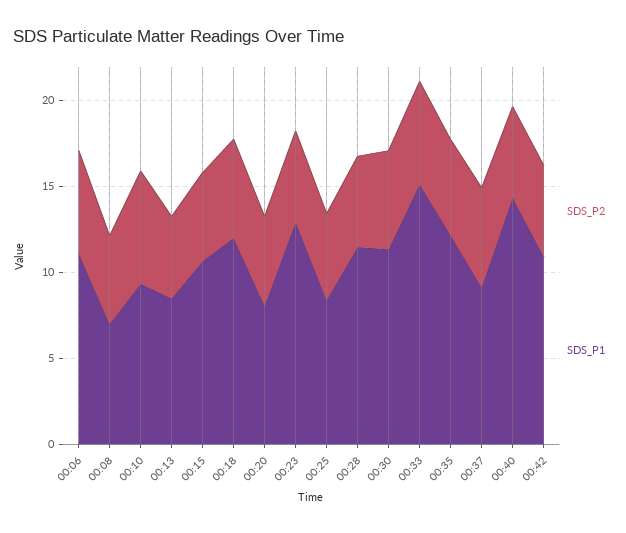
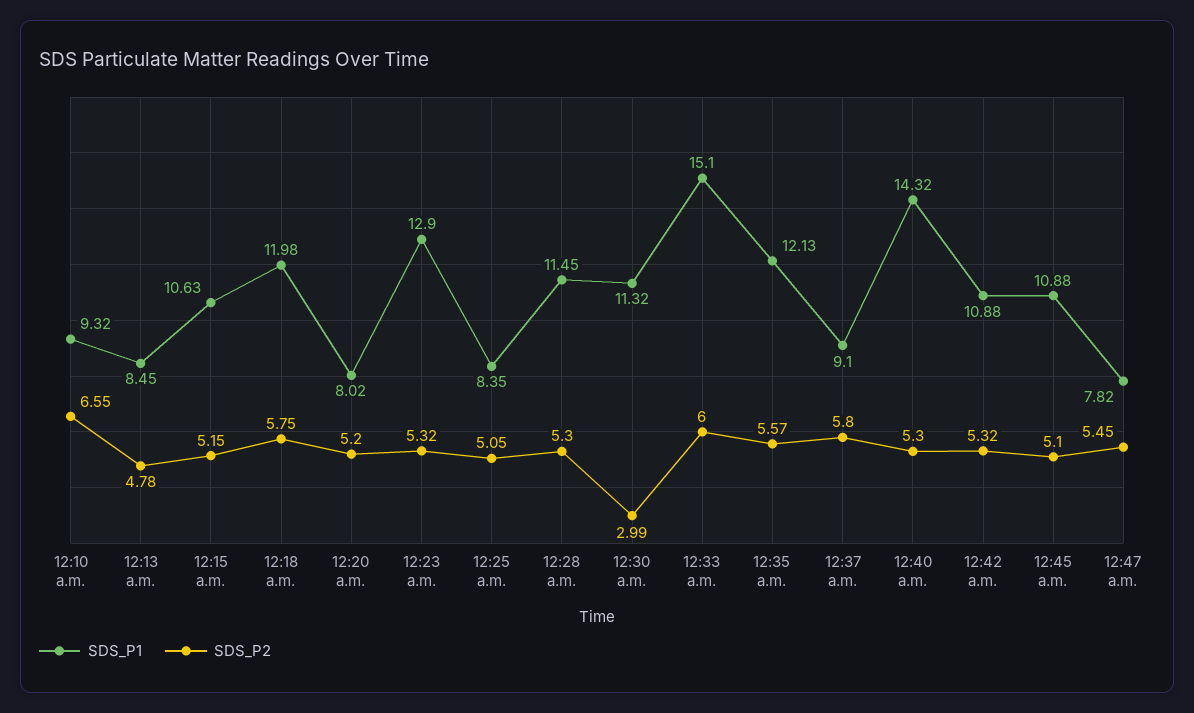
SDS_P2, 00:06: 6 -> none
SDS_P1, 00:06: 11 -> none
SDS_P2, 00:08: 5 -> none
SDS_P1, 00:08: 7 -> none
SDS_P2, 00:30: 6 -> 2.99
SDS_P1, 12:45 a.m.: none -> 10.88
SDS_P2, 12:45 a.m.: none -> 5.1
SDS_P1, 12:47 a.m.: none -> 7.82
SDS_P2, 12:47 a.m.: none -> 5.45

